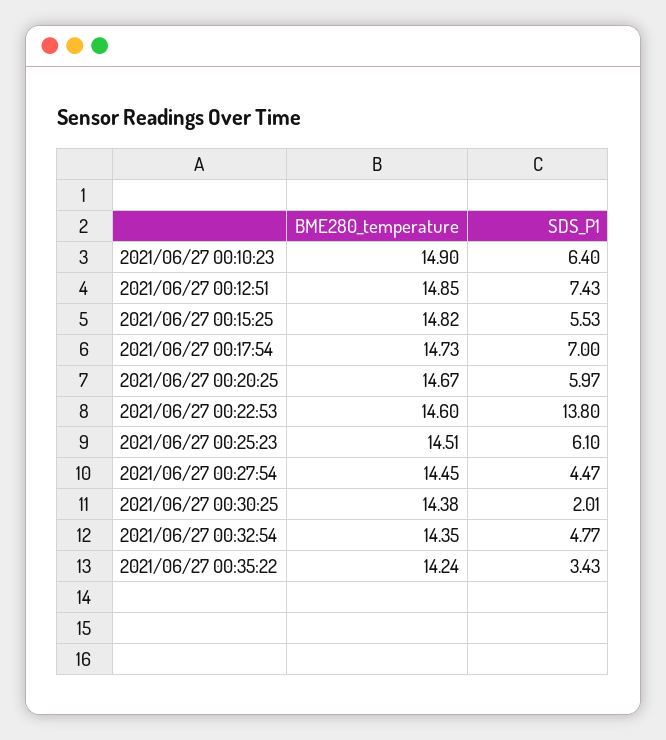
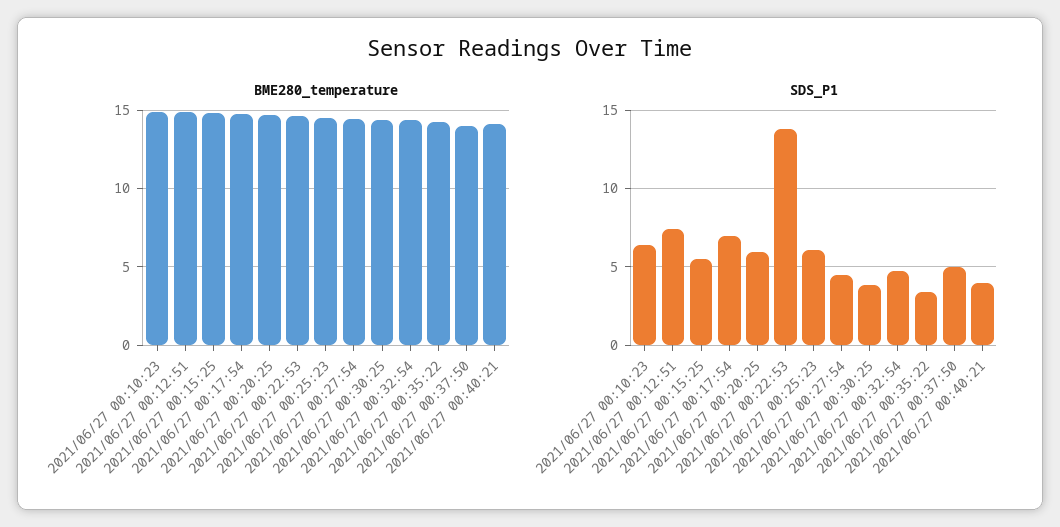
SDS_P1, 2021/06/27 00:30:25: 2.01 -> 4
BME280_temperature, 2021/06/27 00:37:50: none -> 14
BME280_temperature, 2021/06/27 00:40:21: none -> 14
SDS_P1, 2021/06/27 00:37:50: none -> 5
SDS_P1, 2021/06/27 00:40:21: none -> 4

